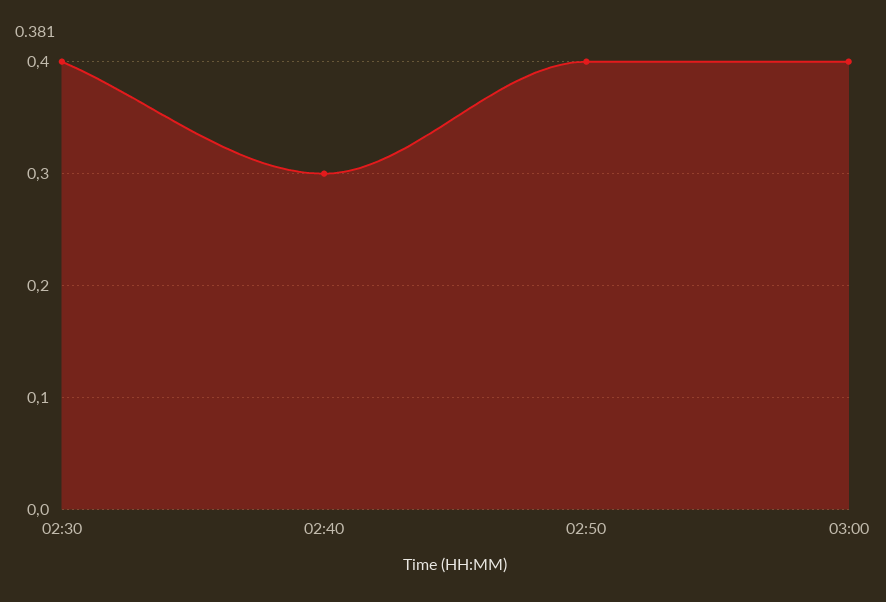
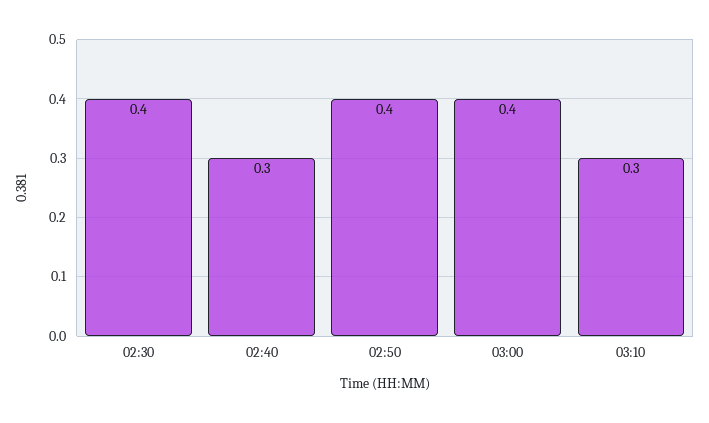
03:10: none -> 0.3

